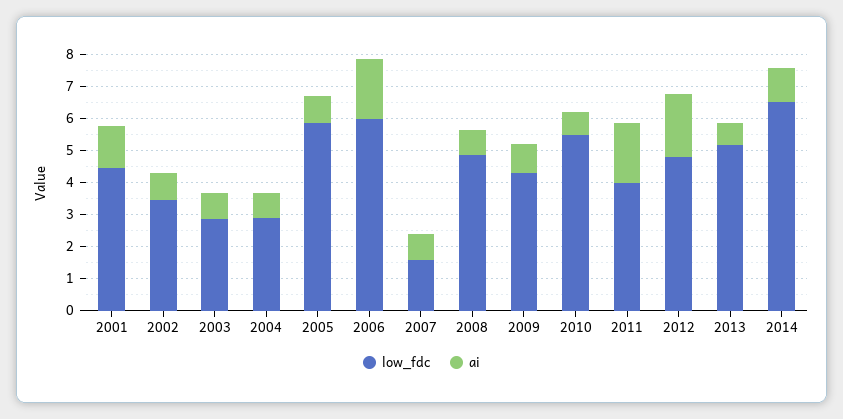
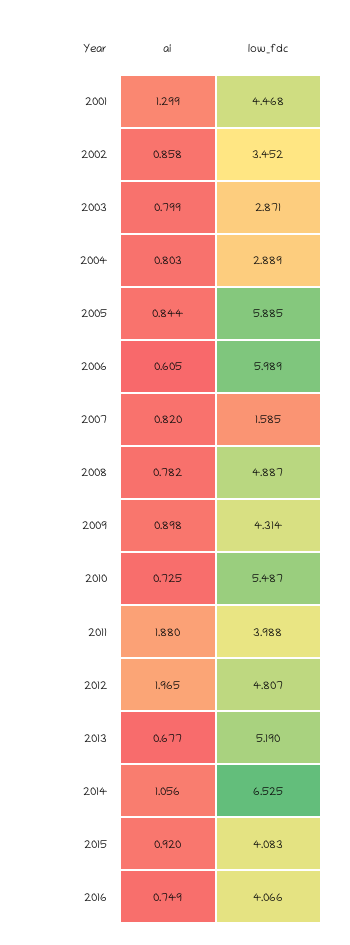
ai, 2006: 2 -> 0.605
ai, 2015: none -> 0.92
low_fdc, 2015: none -> 4.083
ai, 2016: none -> 0.749
low_fdc, 2016: none -> 4.066

